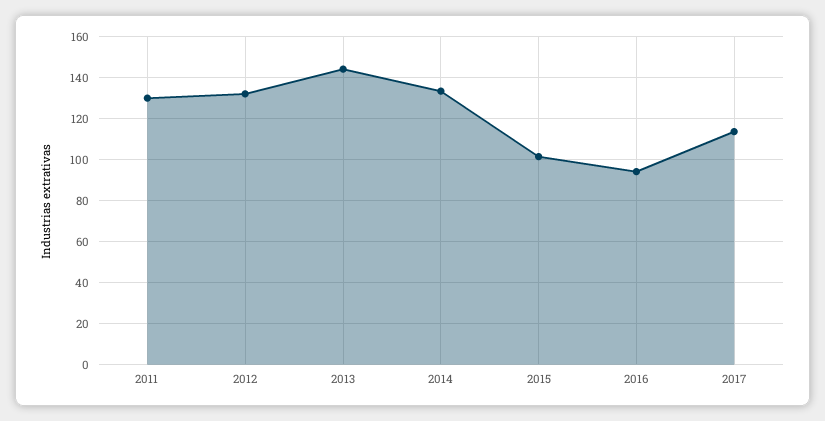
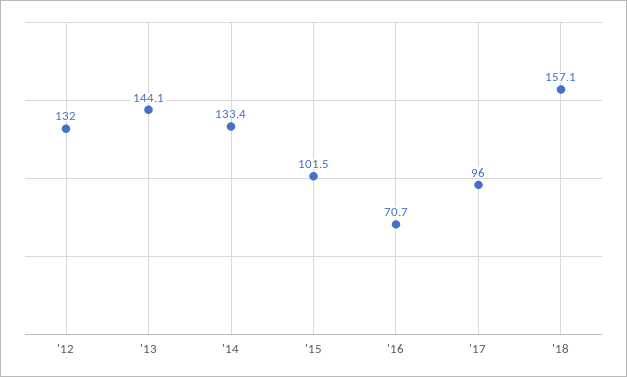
2011: 130 -> none
2016: 95 -> 70.7
2017: 115 -> 96
'18: none -> 157.1

